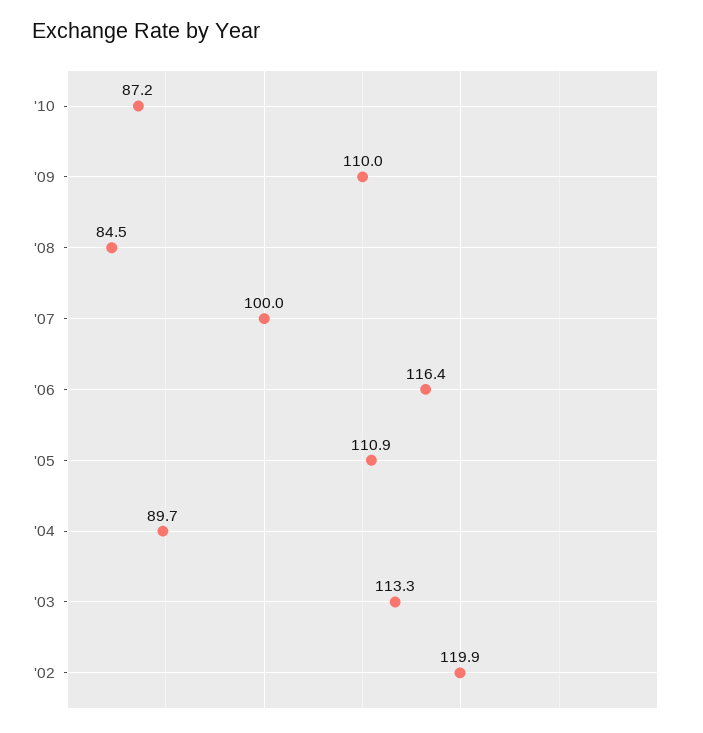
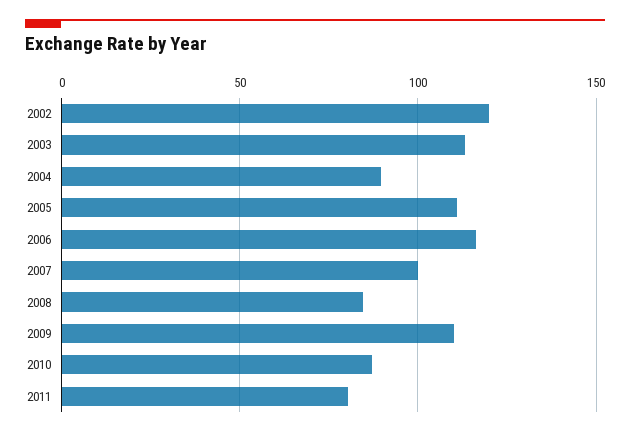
2011: none -> 80

